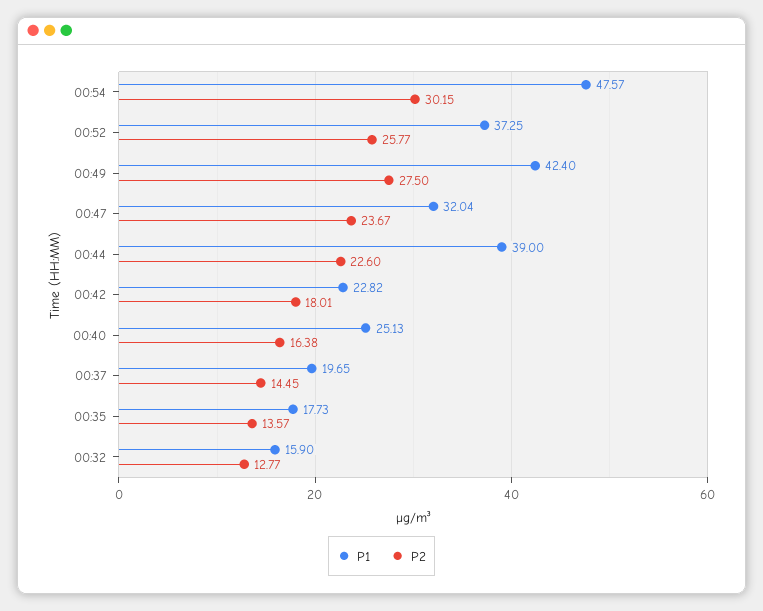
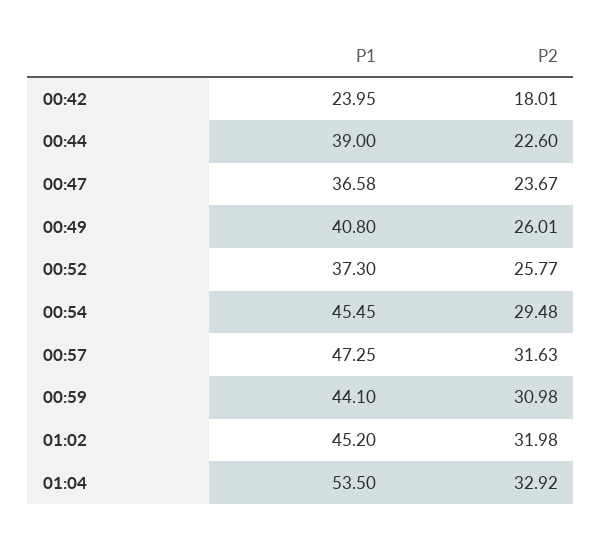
P1, 00:54: 47.57 -> 45.45
P2, 00:54: 30.15 -> 29.48
P1, 00:52: 37.25 -> 37.3
P1, 00:49: 42.4 -> 40.8
P2, 00:49: 27.5 -> 26.01
P1, 00:47: 32.04 -> 36.58
P1, 00:42: 22.82 -> 23.95
P1, 00:40: 25.13 -> none
P2, 00:40: 16.38 -> none
P1, 00:37: 19.65 -> none
P2, 00:37: 14.45 -> none
P1, 00:35: 17.73 -> none
P2, 00:35: 13.57 -> none
P1, 00:32: 15.9 -> none
P2, 00:32: 12.77 -> none
P1, 00:57: none -> 47.25
P2, 00:57: none -> 31.63
P1, 00:59: none -> 44.1
P2, 00:59: none -> 30.98
P1, 01:02: none -> 45.2
P2, 01:02: none -> 31.98
P1, 01:04: none -> 53.5
P2, 01:04: none -> 32.92

